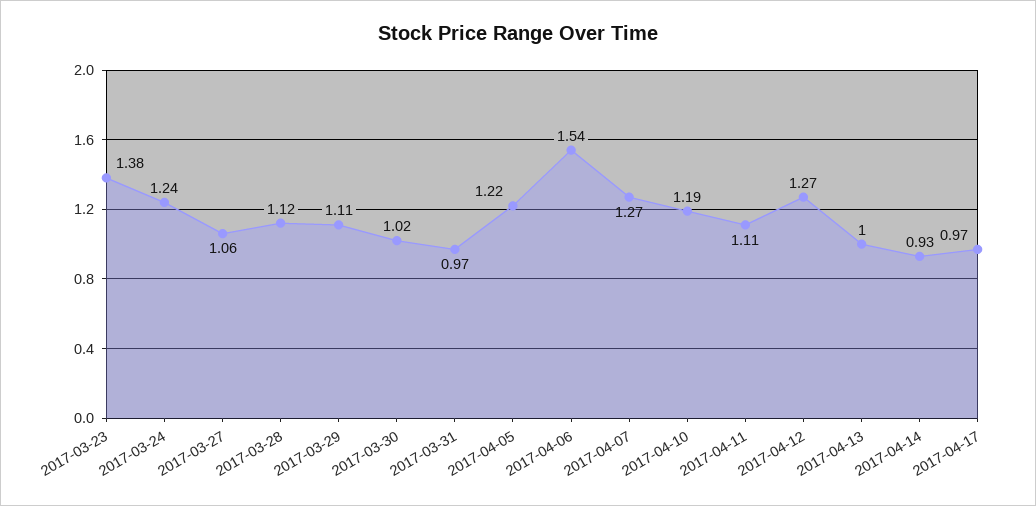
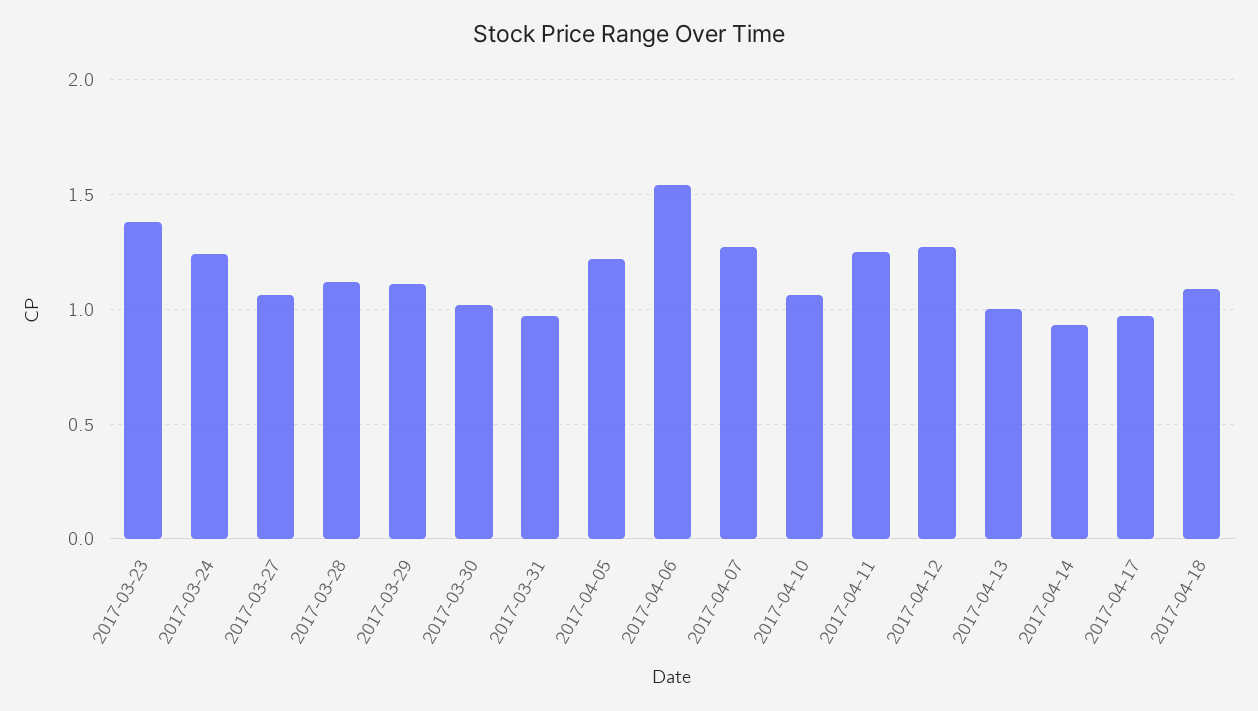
2017-04-10: 1.19 -> 1.05
2017-04-11: 1.11 -> 1.25
2017-04-18: none -> 1.1

